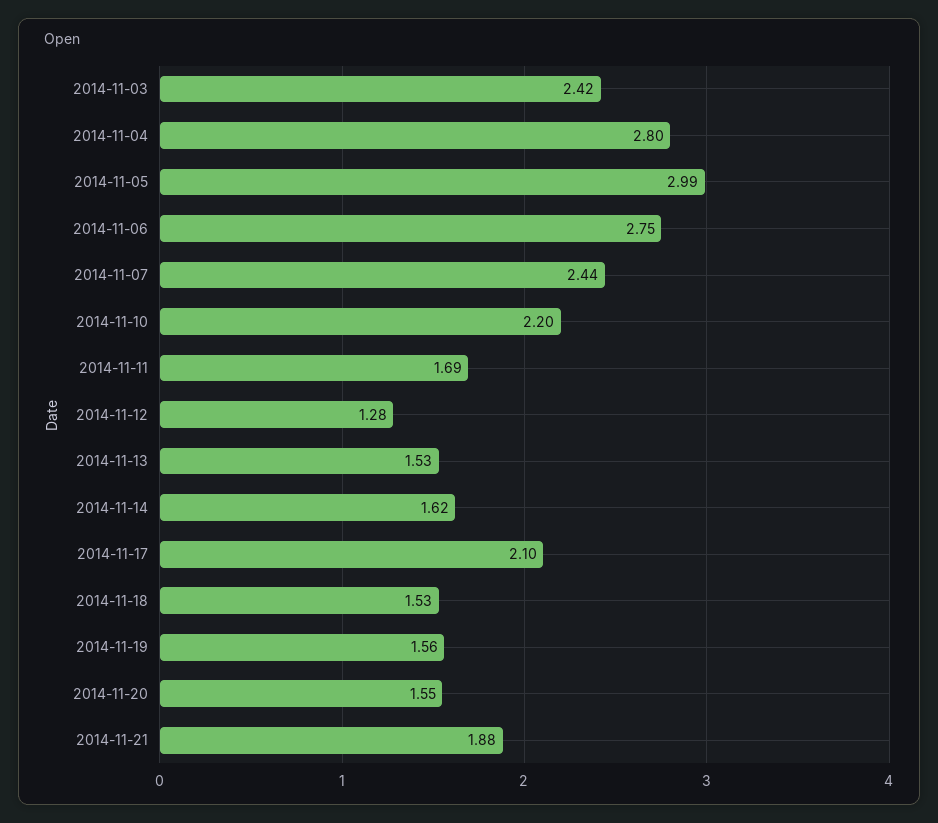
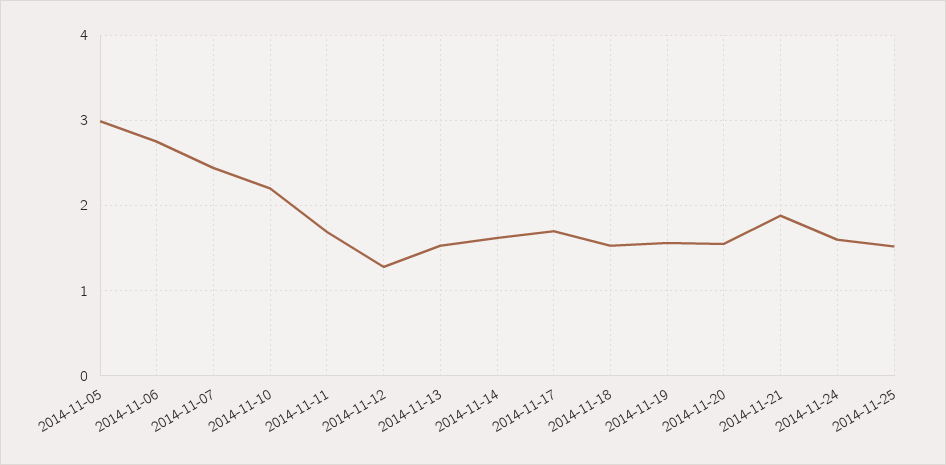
2014-11-03: 2.42 -> none
2014-11-04: 2.8 -> none
2014-11-17: 2.1 -> 1.7
2014-11-24: none -> 1.6
2014-11-25: none -> 1.5

